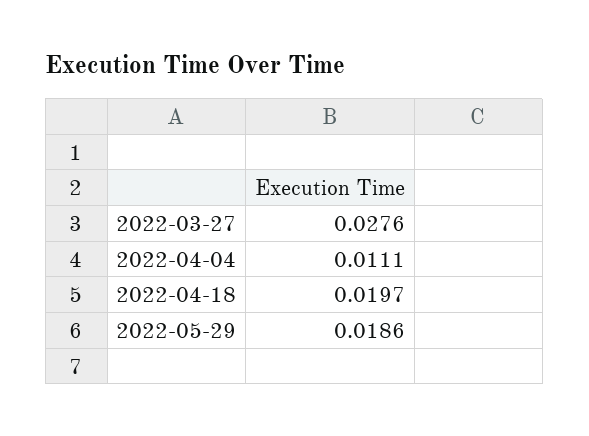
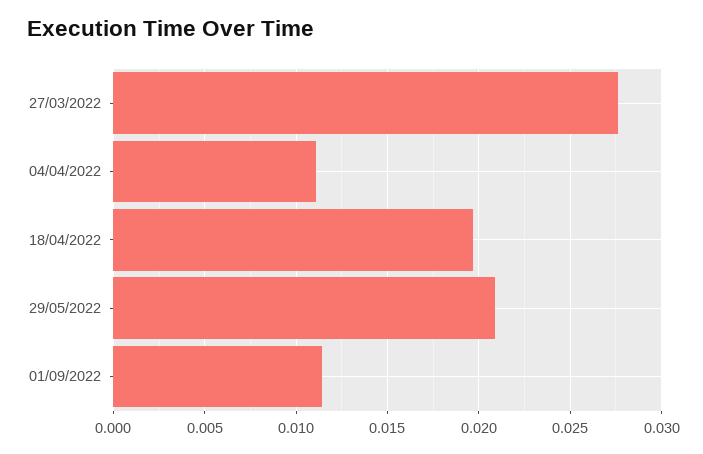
2022-05-29: 0.0186 -> 0.021
01/09/2022: none -> 0.0115

